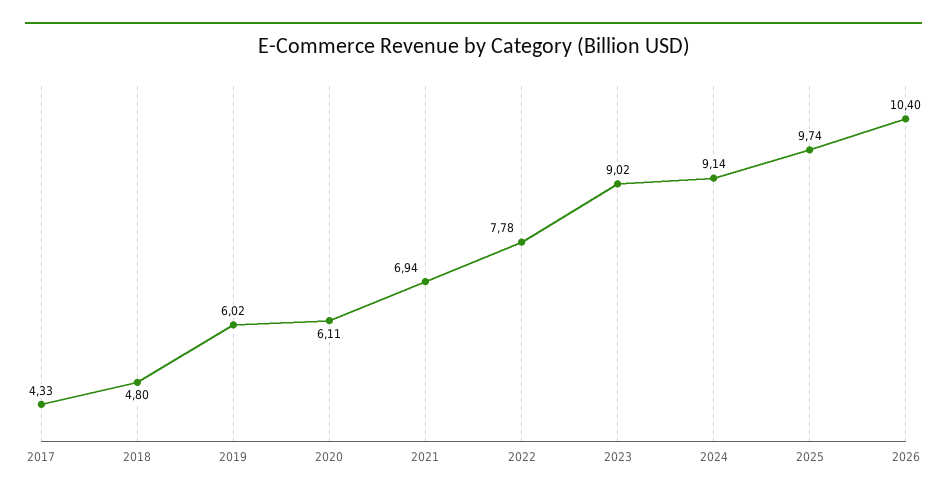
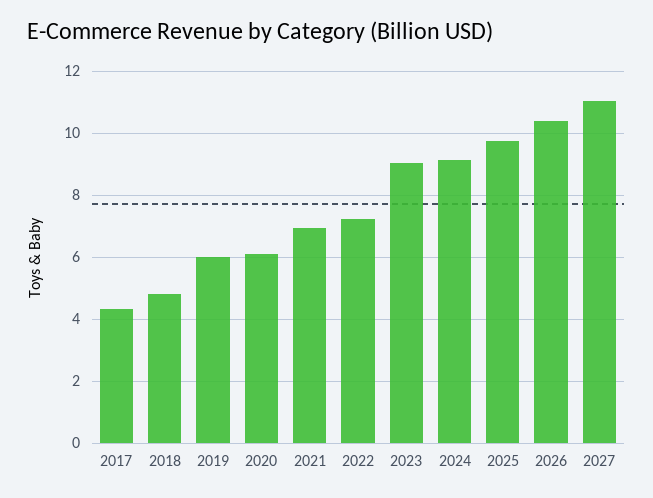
2022: 7.78 -> 7.2
2027: none -> 11

